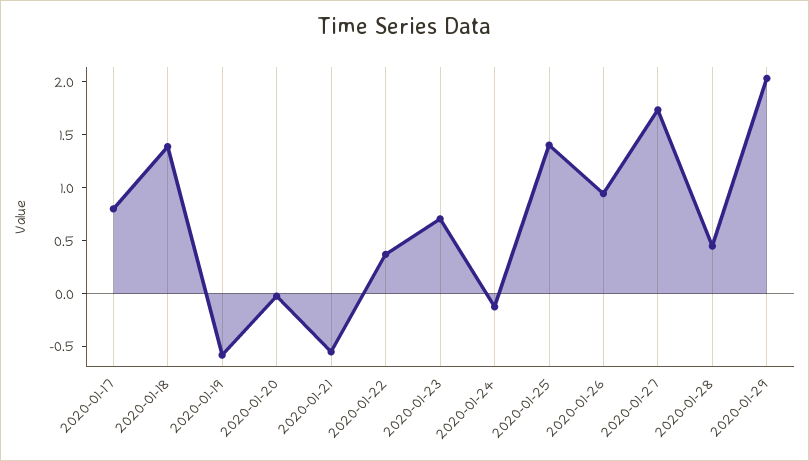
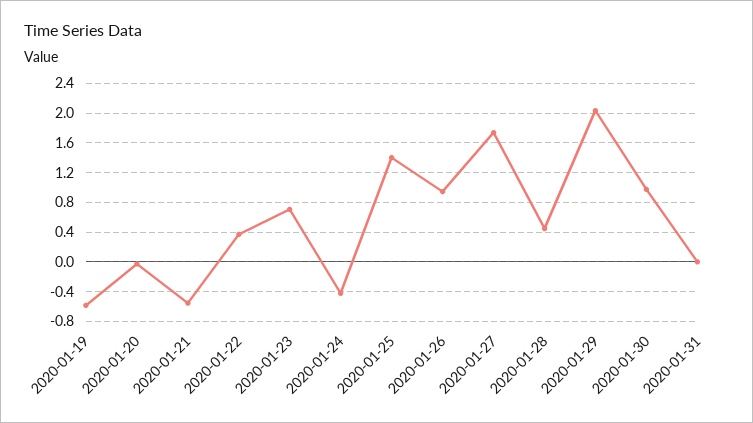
2020-01-17: 0.8 -> none
2020-01-18: 1.4 -> none
2020-01-24: -0.1 -> -0.4
2020-01-30: none -> 1
2020-01-31: none -> 0

